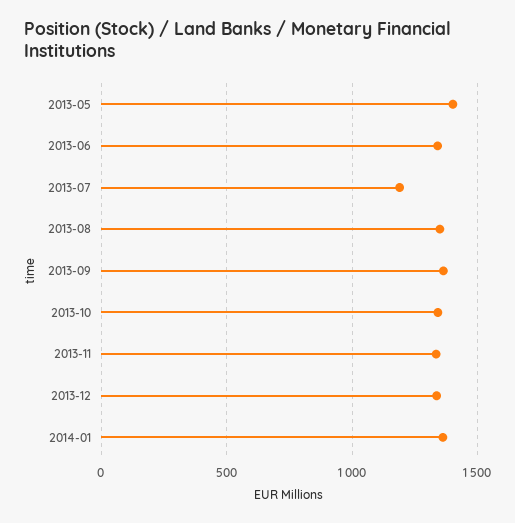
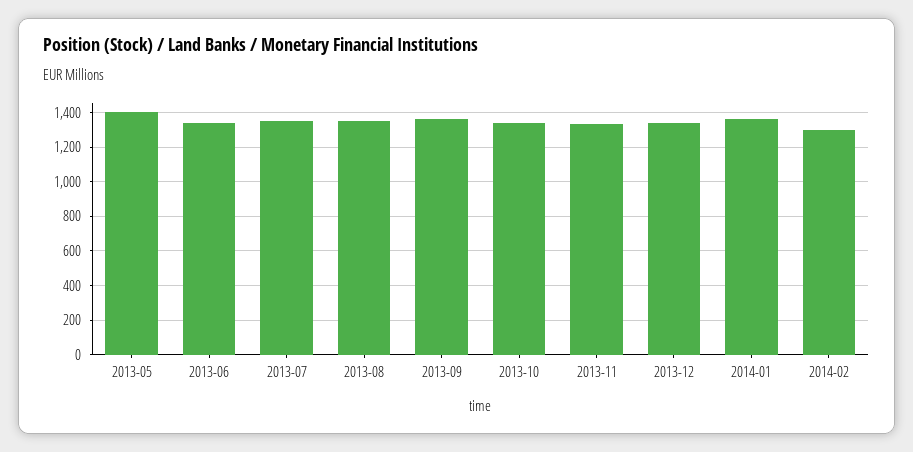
2013-07: 1200 -> 1350
2014-02: none -> 1300

